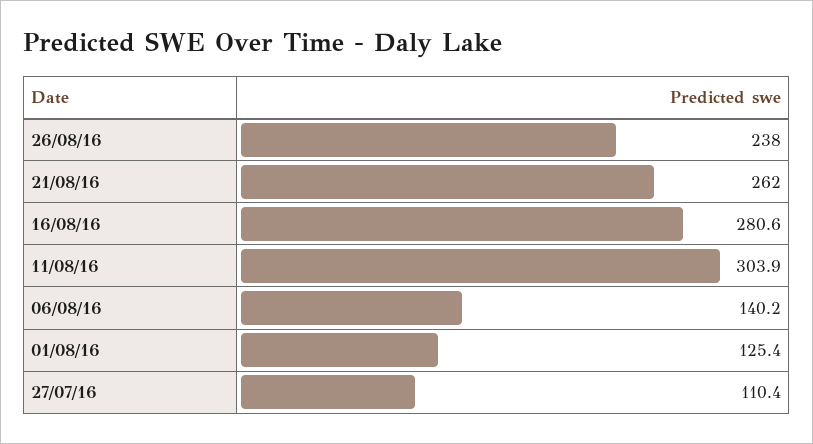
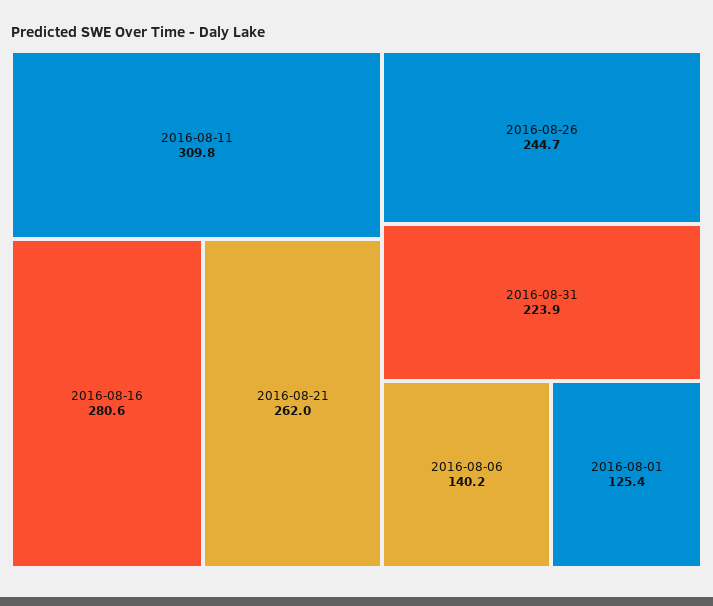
26/08/16: 238 -> 244.7
11/08/16: 303.9 -> 309.8
27/07/16: 110.4 -> none
2016-08-31: none -> 223.9

